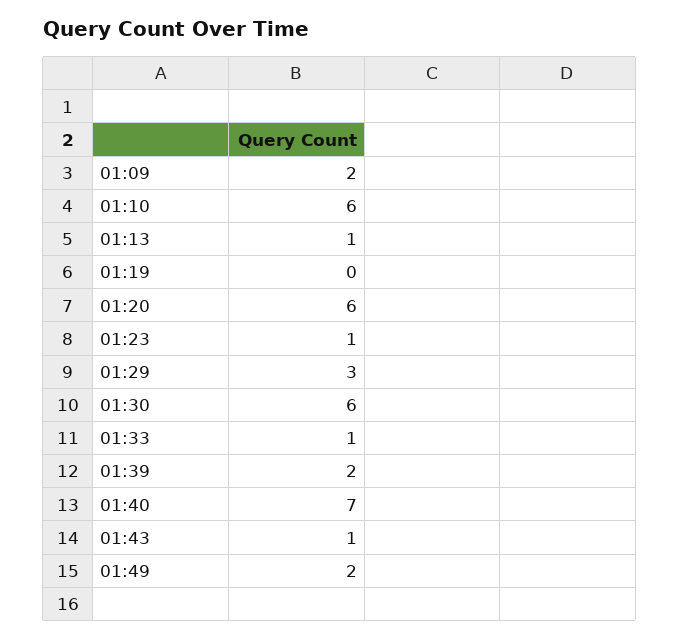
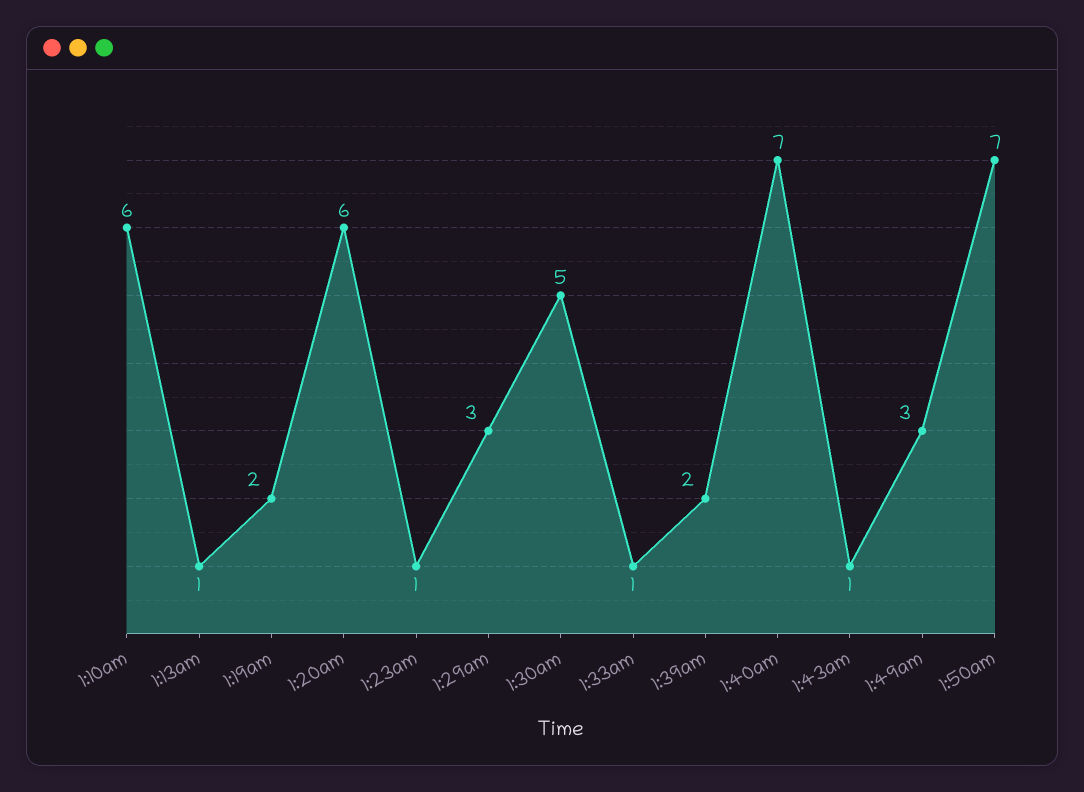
01:09: 2 -> none
01:19: 0 -> 2
01:30: 6 -> 5
01:49: 2 -> 3
1:50am: none -> 7

